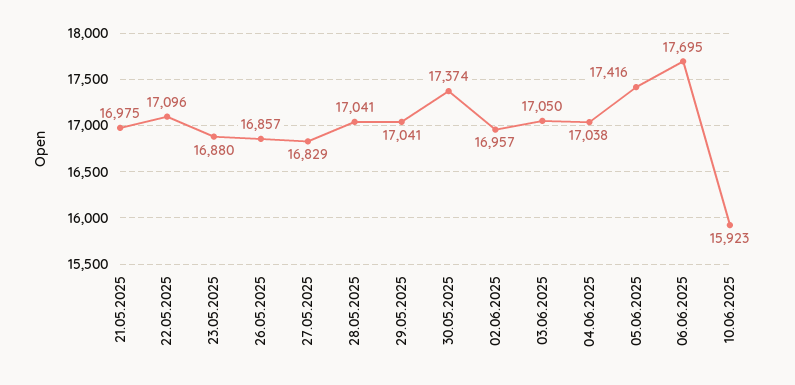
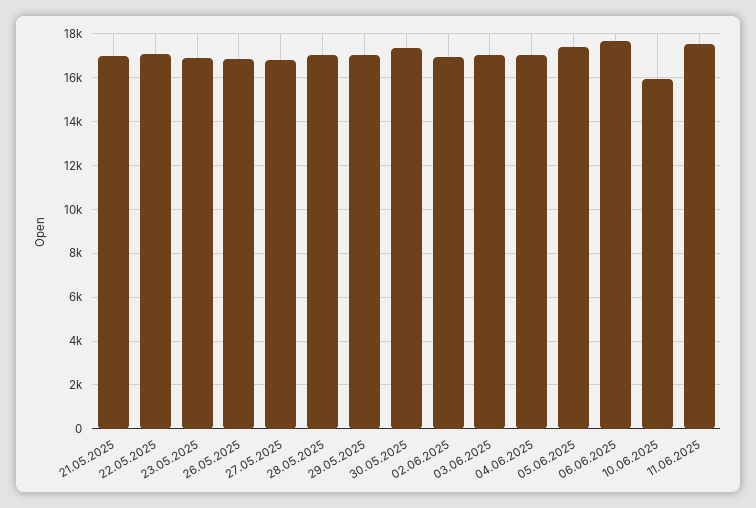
11.06.2025: none -> 17500

